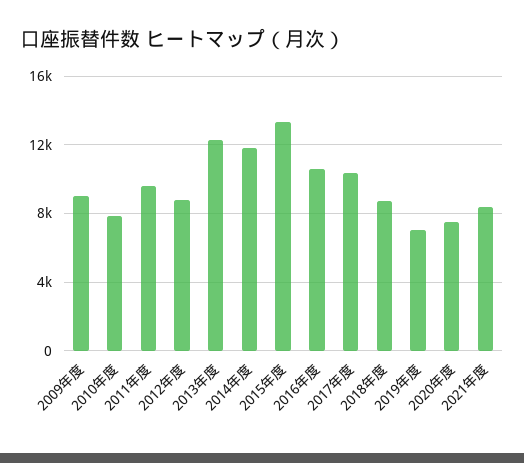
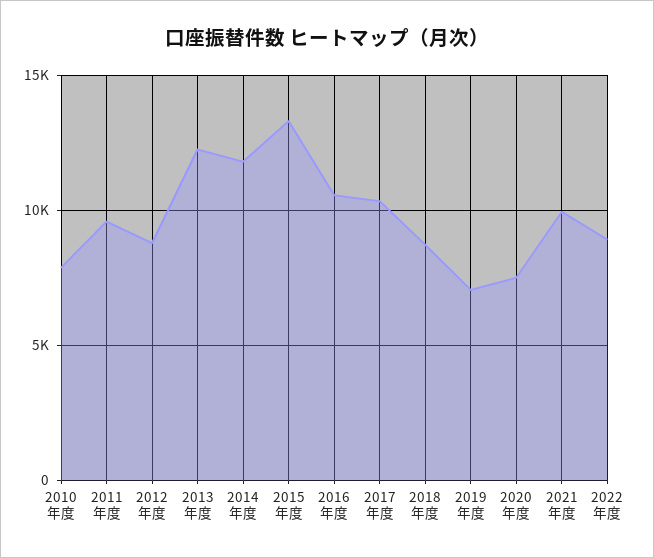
2009年度: 9000 -> none
2021年度: 8500 -> 10000
2022年度: none -> 9000

